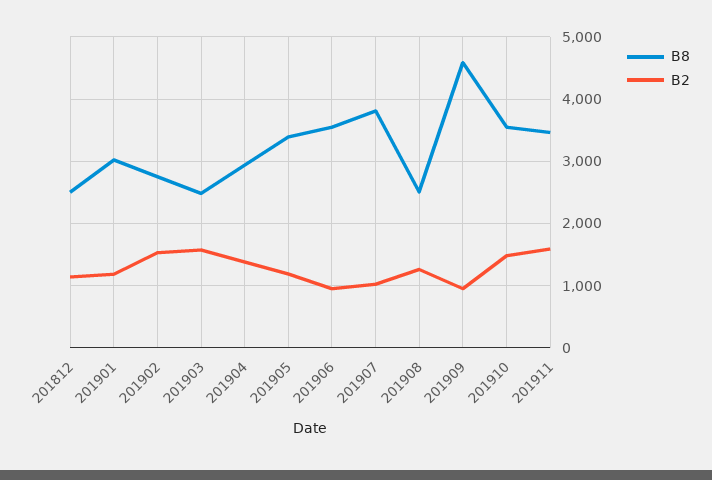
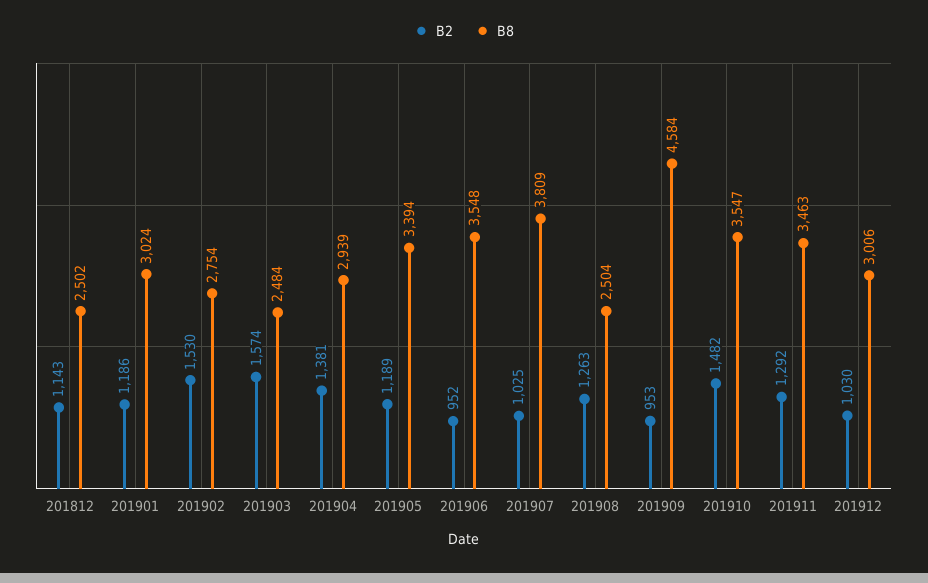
B2, 201911: 1600 -> 1292
B2, 201912: none -> 1030
B8, 201912: none -> 3006

